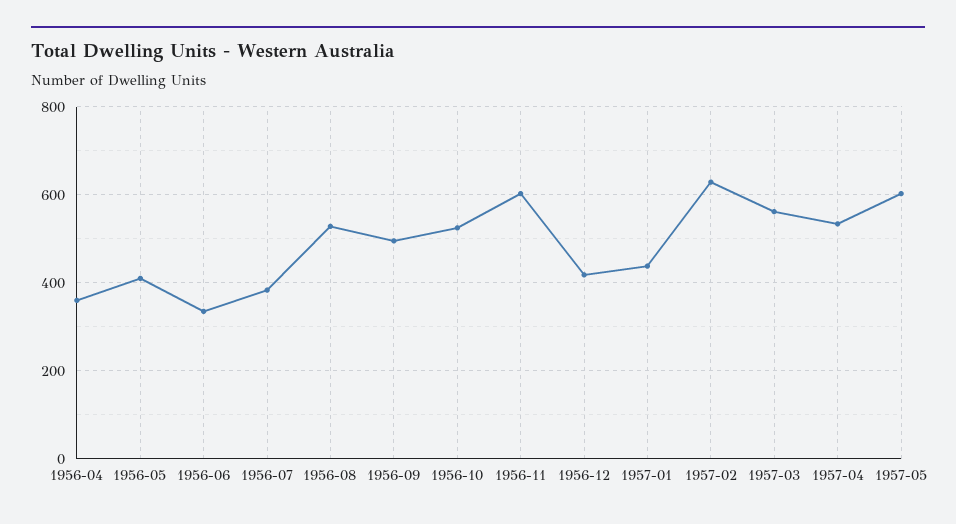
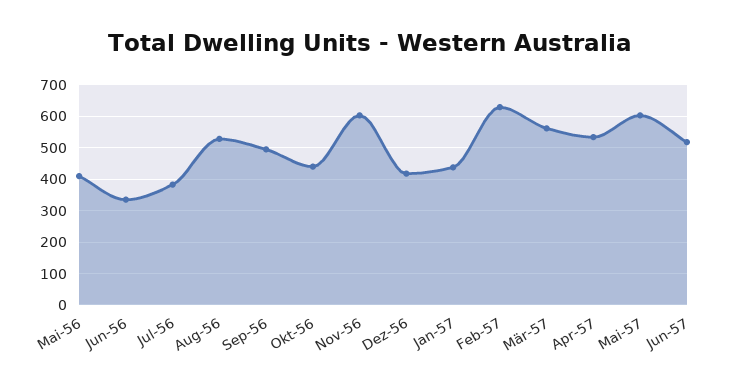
1956-04: 360 -> none
1956-10: 520 -> 440
Jun-57: none -> 520

